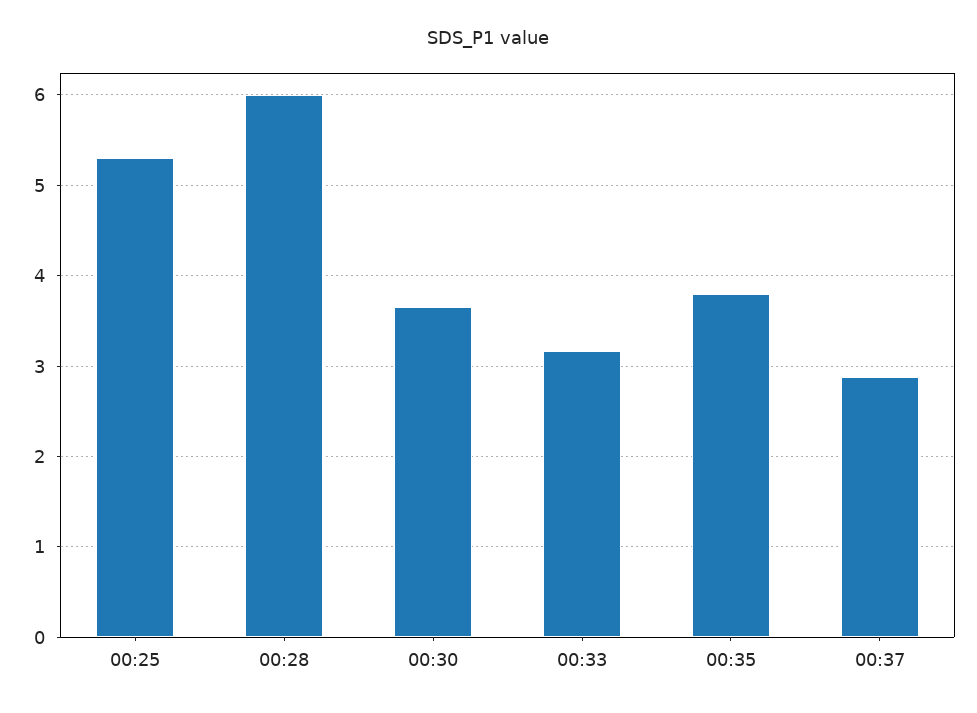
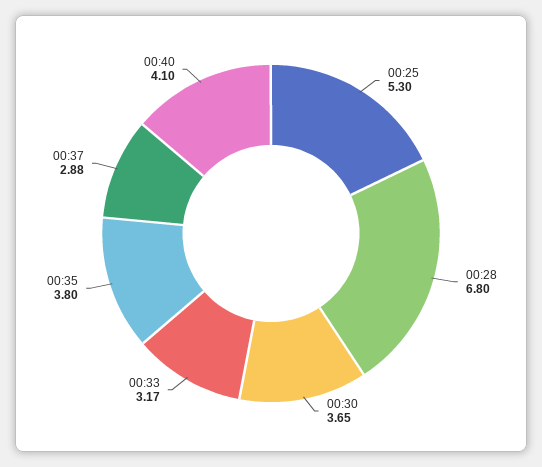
00:28: 6 -> 6.8
00:40: none -> 4.1

